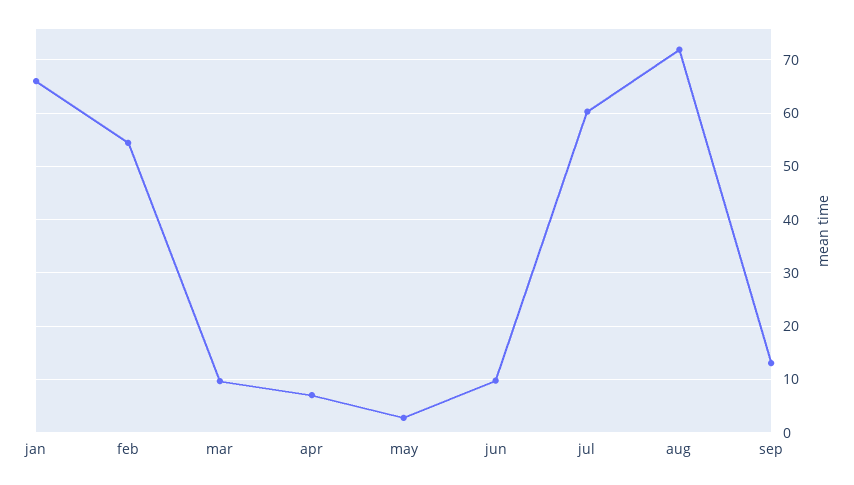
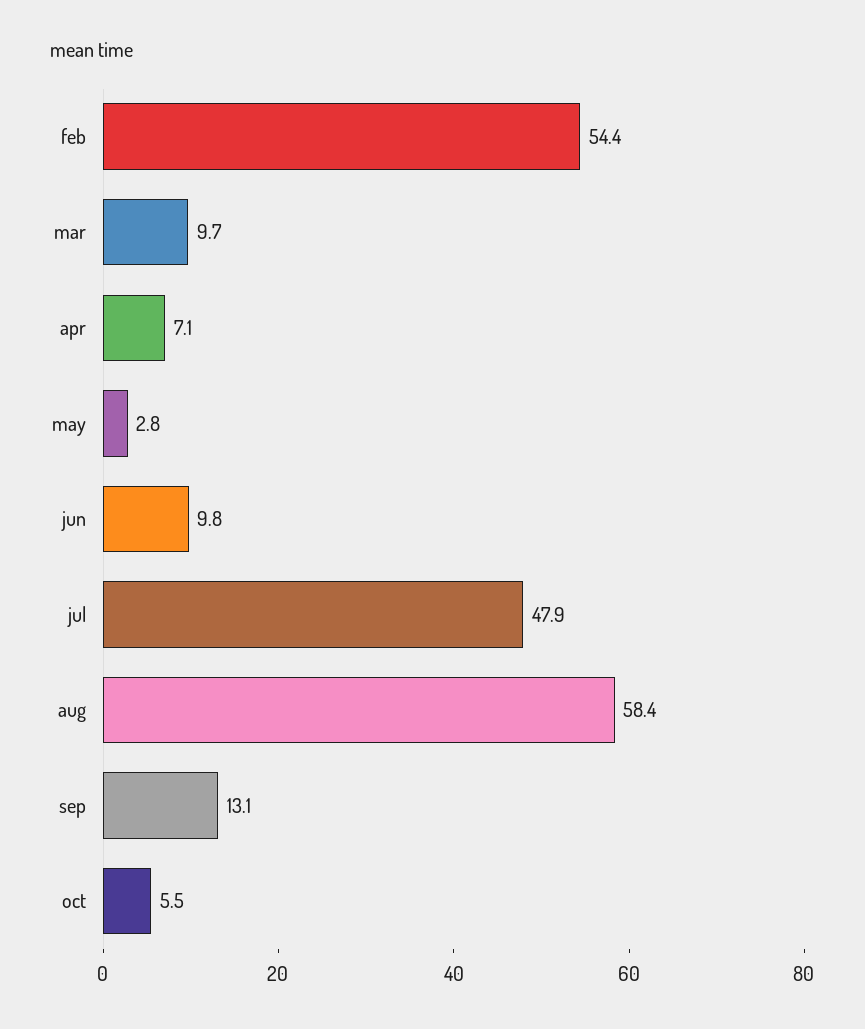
jan: 66 -> none
jul: 60 -> 47.9
aug: 72 -> 58.4
oct: none -> 5.5

